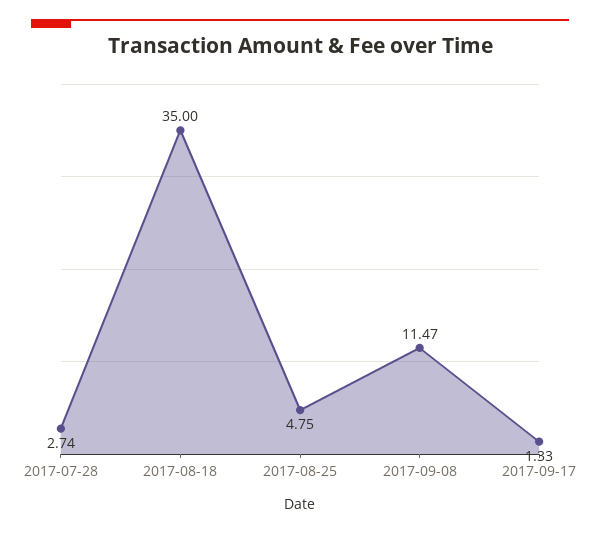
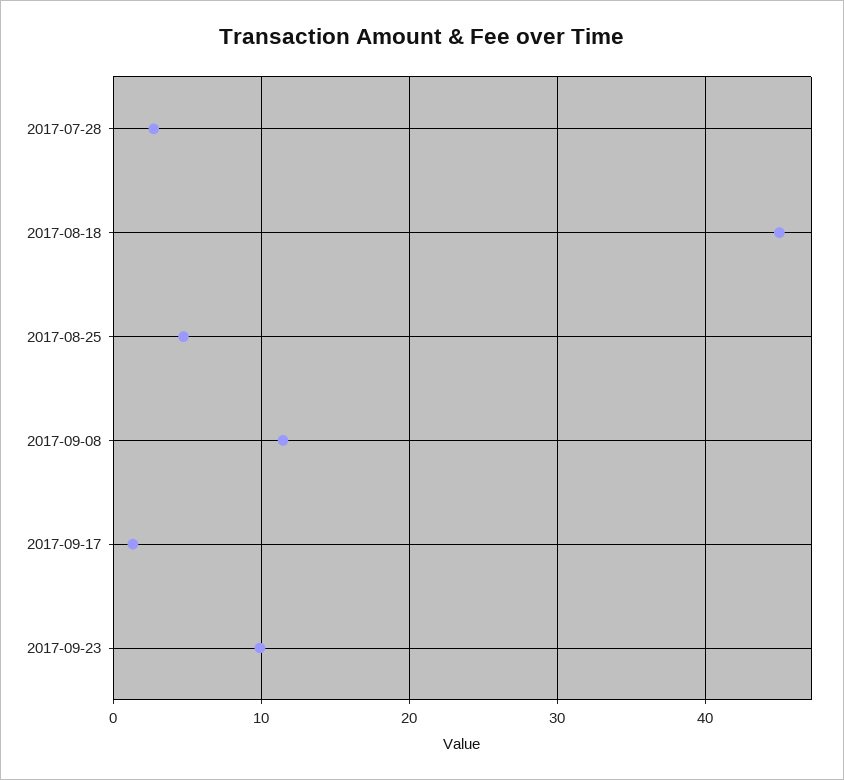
2017-08-18: 35 -> 45
2017-09-23: none -> 10

